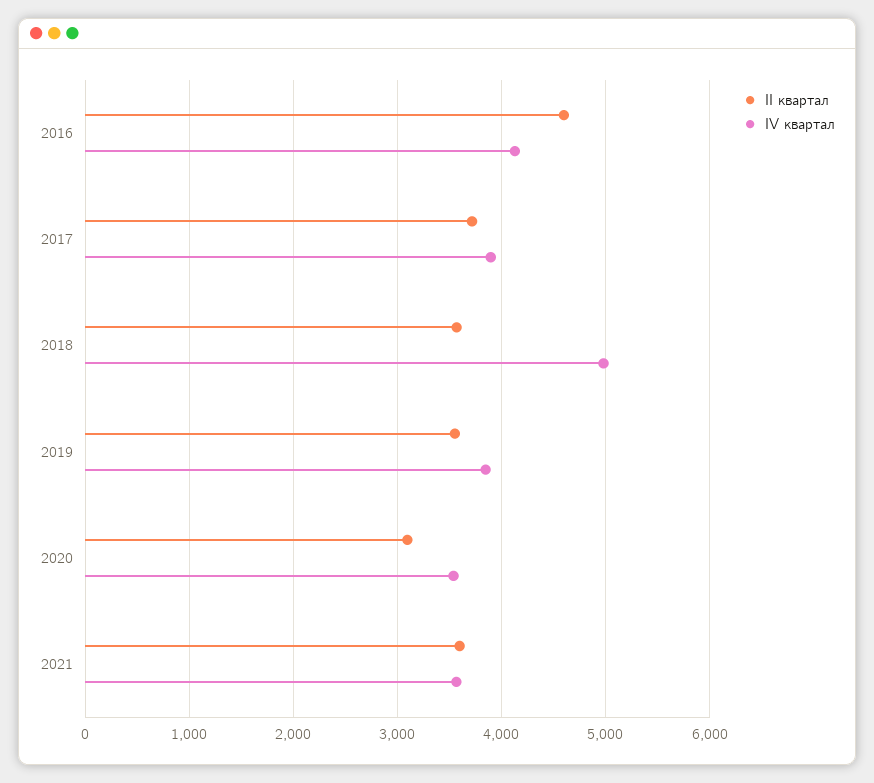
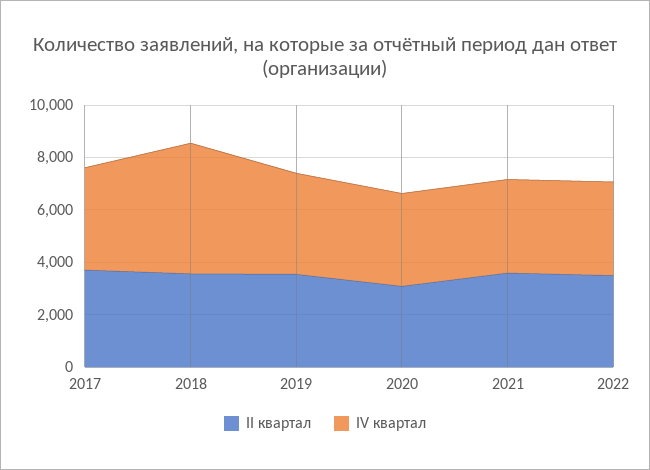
II квартал, 2016: 4600 -> none
IV квартал, 2016: 4100 -> none
II квартал, 2022: none -> 3500
IV квартал, 2022: none -> 3500

